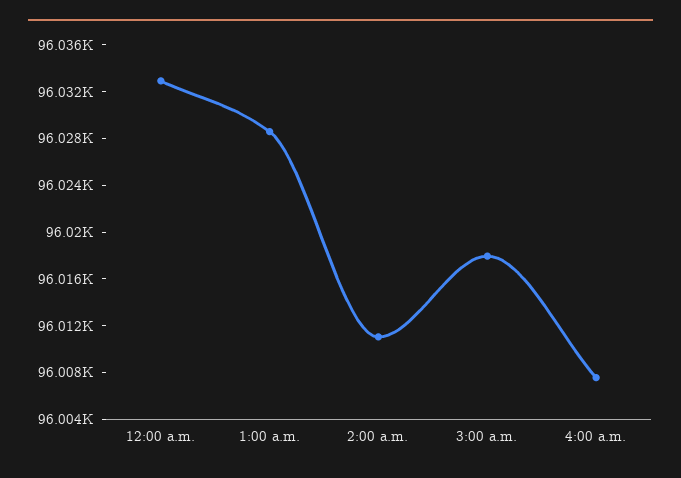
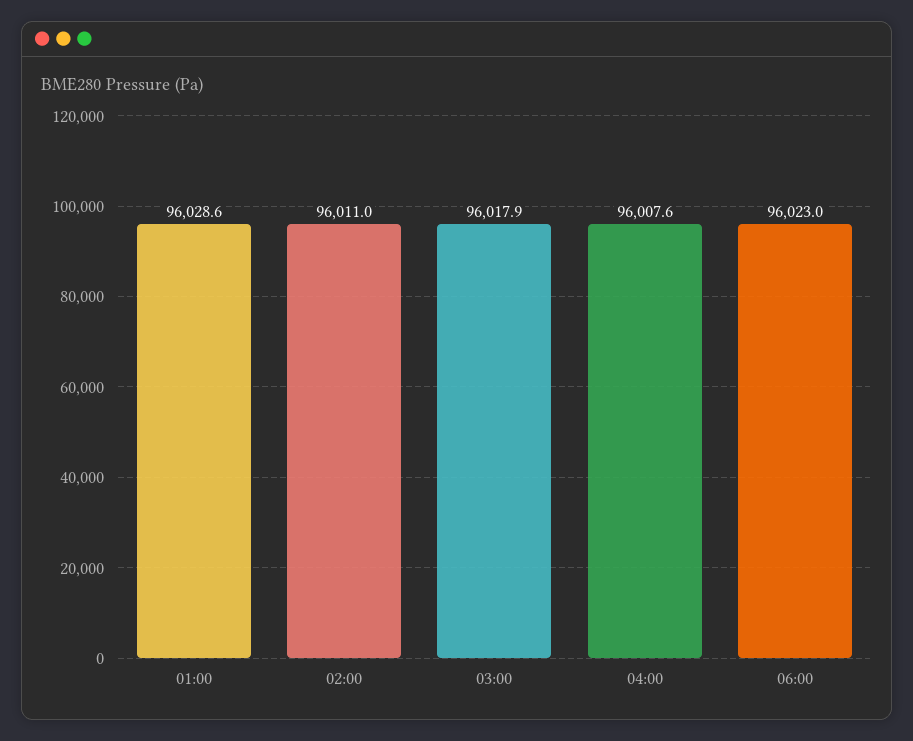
12:00 a.m.: 96033 -> none
06:00: none -> 96023

